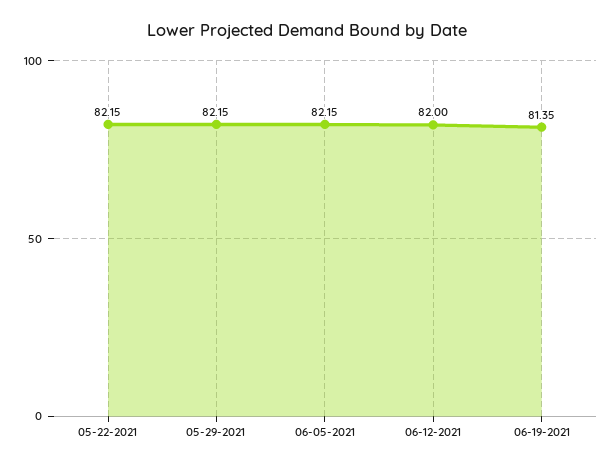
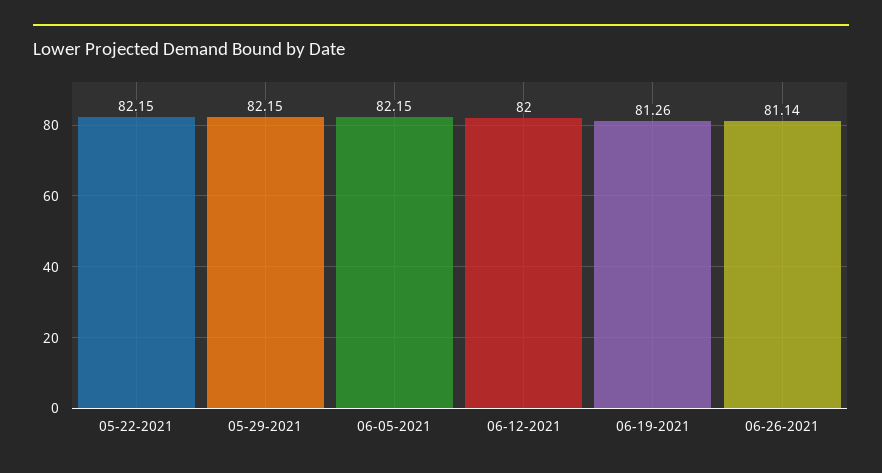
06-19-2021: 81.35 -> 81.26
06-26-2021: none -> 81.14

